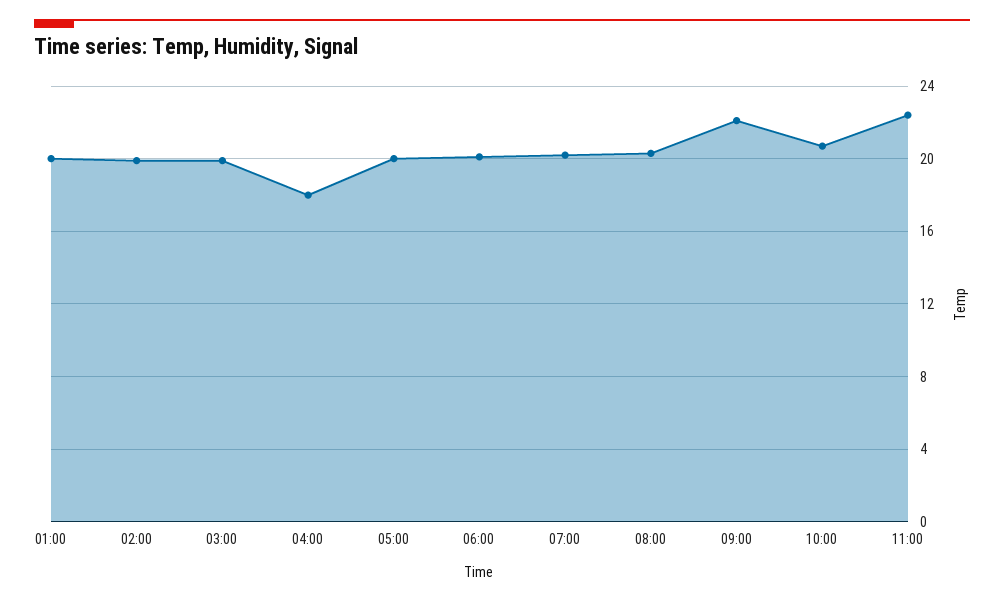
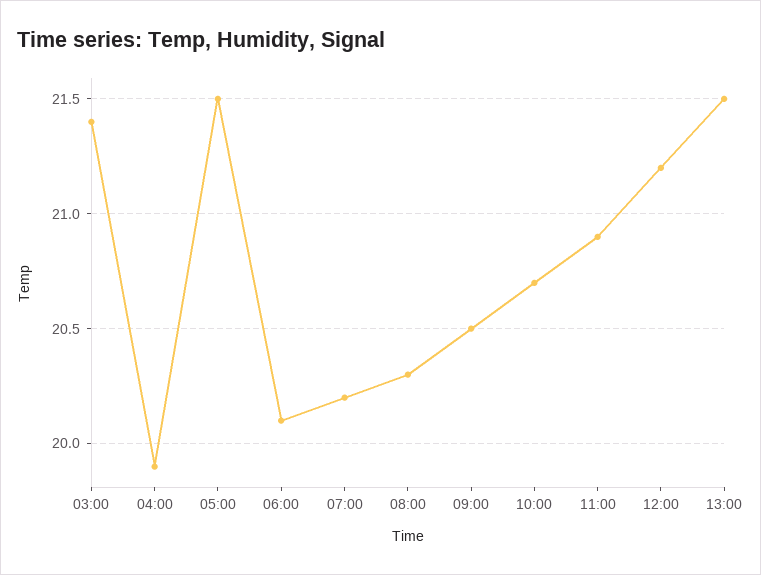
01:00: 20 -> none
02:00: 20 -> none
03:00: 20 -> 21.4
04:00: 18 -> 19.9
05:00: 20 -> 21.5
09:00: 22 -> 20.5
11:00: 22.5 -> 20.9
12:00: none -> 21.2
13:00: none -> 21.5

